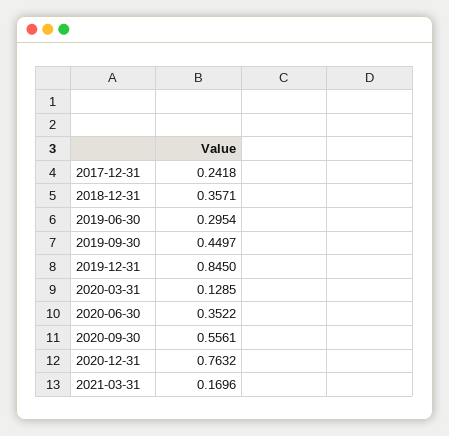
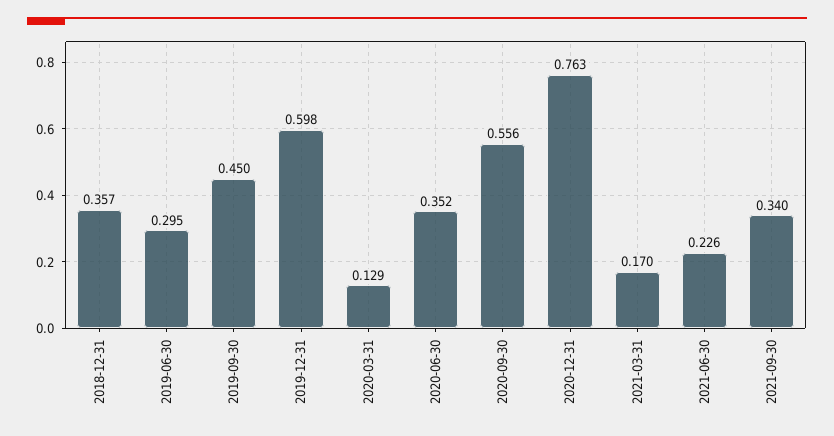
2017-12-31: 0.2418 -> none
2019-12-31: 0.845 -> 0.598
2021-06-30: none -> 0.226
2021-09-30: none -> 0.34

